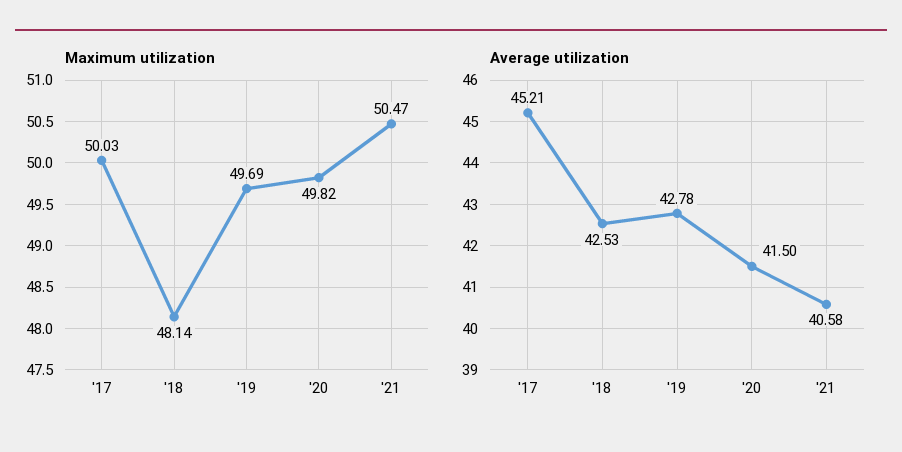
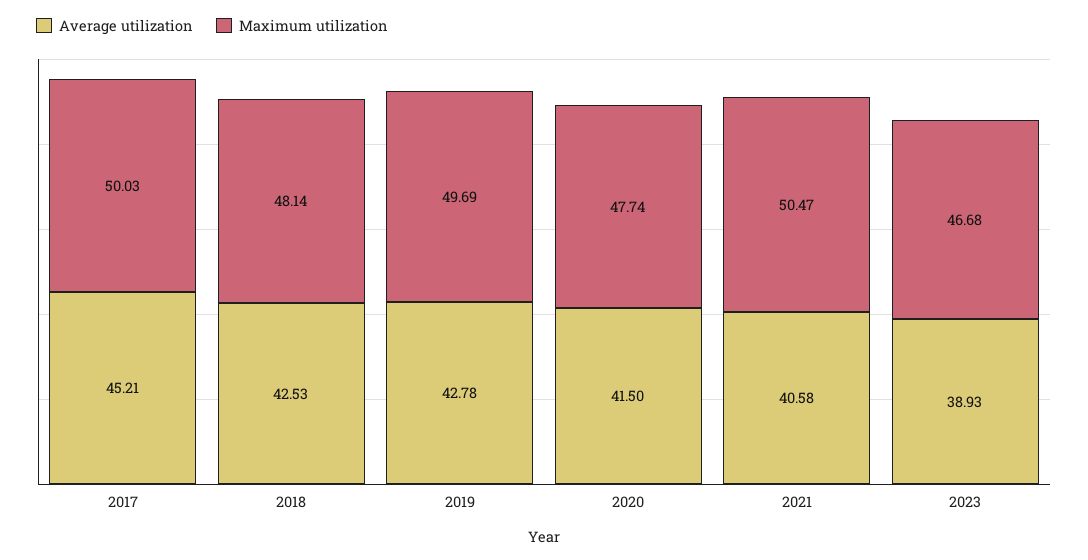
Maximum utilization, '20: 49.82 -> 47.74
Average utilization, 2023: none -> 38.93
Maximum utilization, 2023: none -> 46.68

